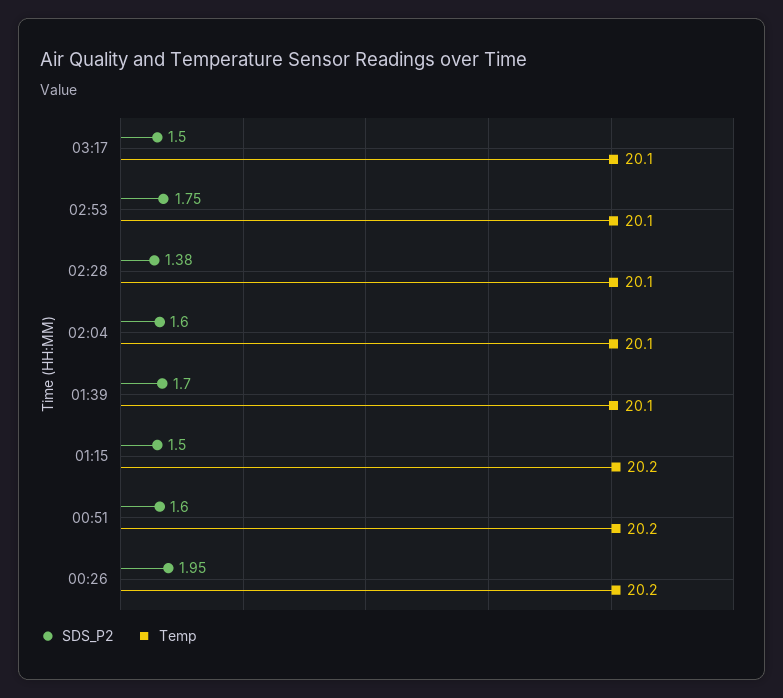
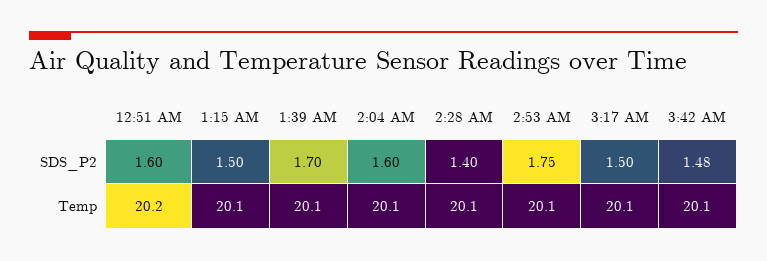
SDS_P2, 02:28: 1.38 -> 1.4
Temp, 01:15: 20.2 -> 20.1
SDS_P2, 00:26: 1.95 -> none
Temp, 00:26: 20.2 -> none
SDS_P2, 3:42 AM: none -> 1.48
Temp, 3:42 AM: none -> 20.1

